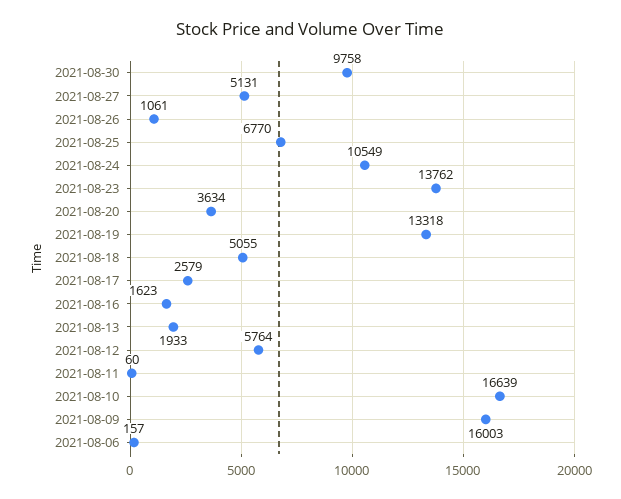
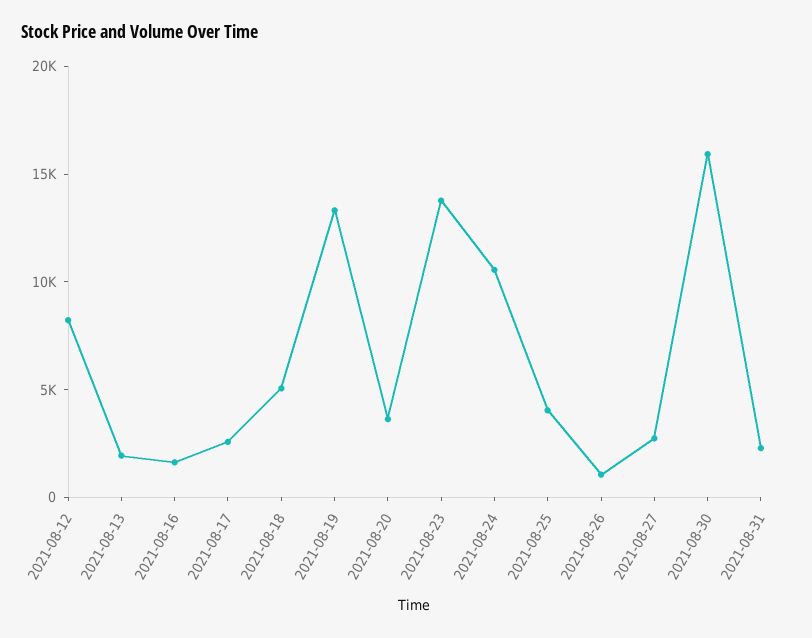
2021-08-30: 9758 -> 16000
2021-08-27: 5131 -> 3000
2021-08-25: 6770 -> 4000
2021-08-12: 5764 -> 8000
2021-08-11: 60 -> none
2021-08-10: 16639 -> none
2021-08-09: 16003 -> none
2021-08-06: 157 -> none
2021-08-31: none -> 2000

